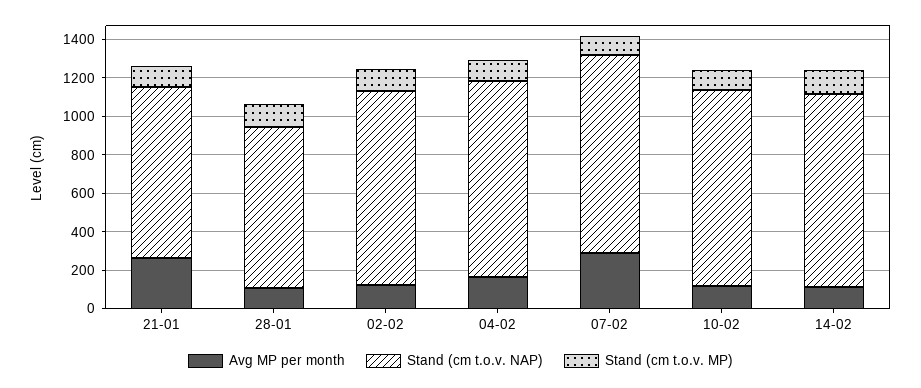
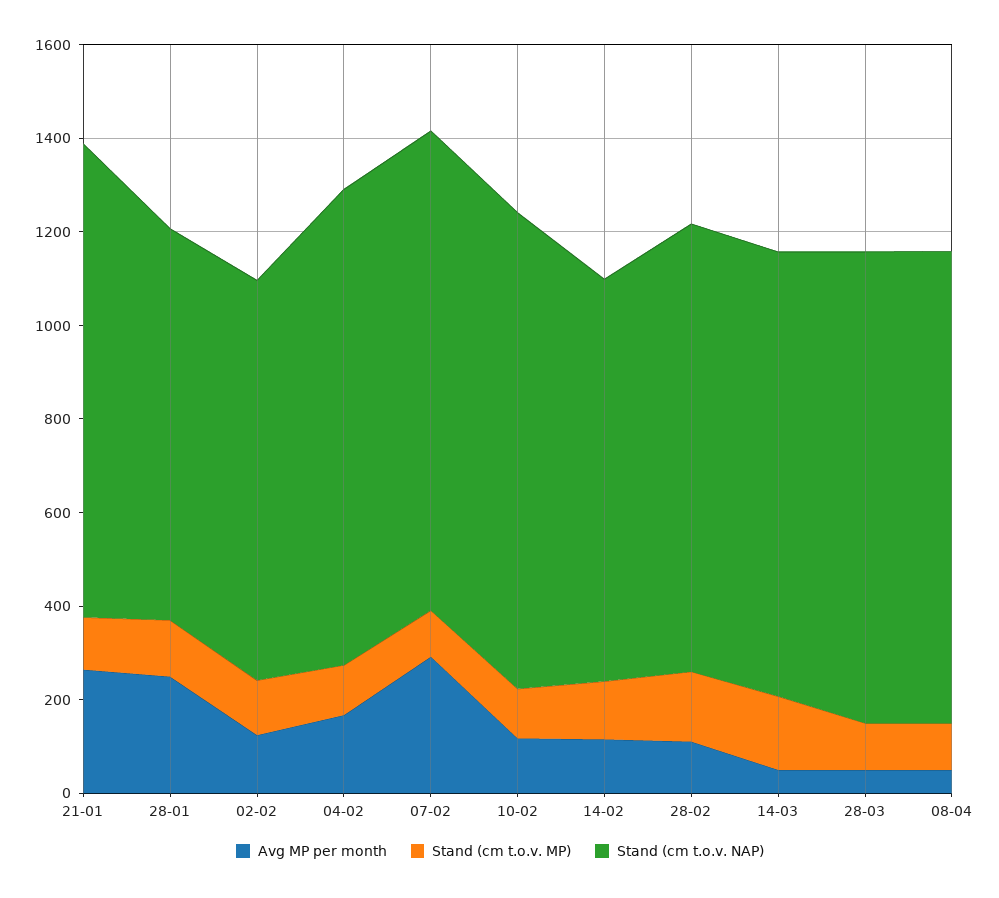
Stand (cm t.o.v. NAP), 21-01: 900 -> 1000
Avg MP per month, 28-01: 100 -> 250
Stand (cm t.o.v. NAP), 02-02: 1000 -> 850
Stand (cm t.o.v. NAP), 14-02: 1000 -> 850
Avg MP per month, 28-02: none -> 100
Stand (cm t.o.v. MP), 28-02: none -> 150
Stand (cm t.o.v. NAP), 28-02: none -> 950
Avg MP per month, 14-03: none -> 50
Stand (cm t.o.v. MP), 14-03: none -> 150
Stand (cm t.o.v. NAP), 14-03: none -> 950
Avg MP per month, 28-03: none -> 50
Stand (cm t.o.v. MP), 28-03: none -> 100
Stand (cm t.o.v. NAP), 28-03: none -> 1000
Avg MP per month, 08-04: none -> 50
Stand (cm t.o.v. MP), 08-04: none -> 100
Stand (cm t.o.v. NAP), 08-04: none -> 1000

